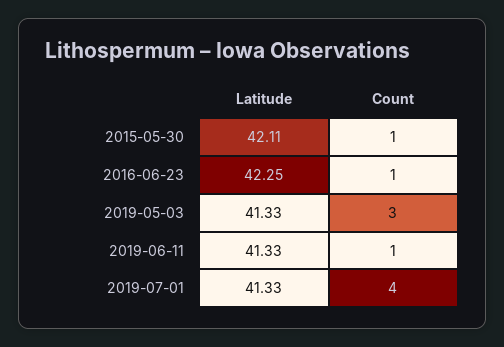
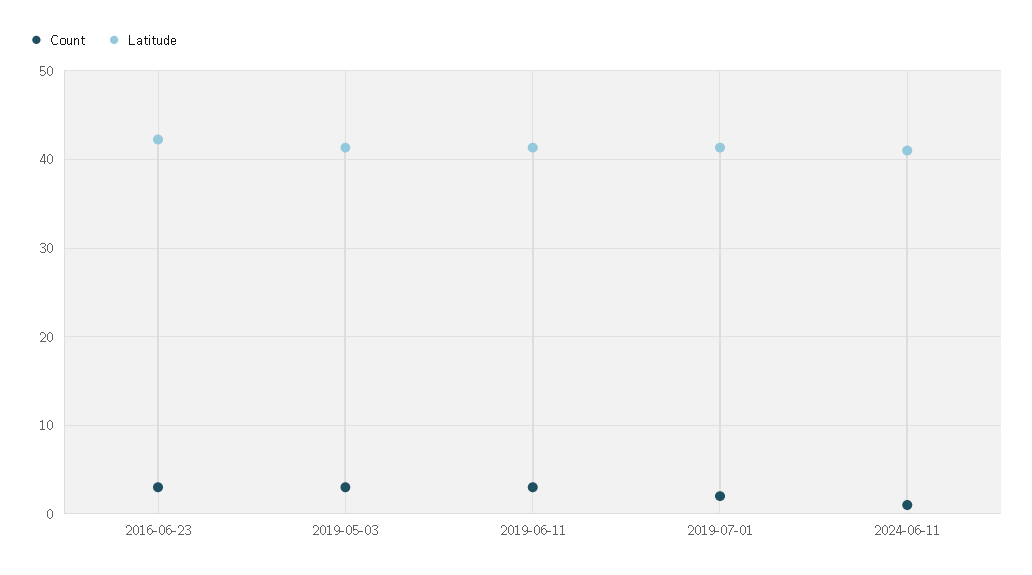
Latitude, 2015-05-30: 42.11 -> none
Count, 2015-05-30: 1 -> none
Count, 2016-06-23: 1 -> 3
Count, 2019-06-11: 1 -> 3
Count, 2019-07-01: 4 -> 2
Count, 2024-06-11: none -> 1
Latitude, 2024-06-11: none -> 41

